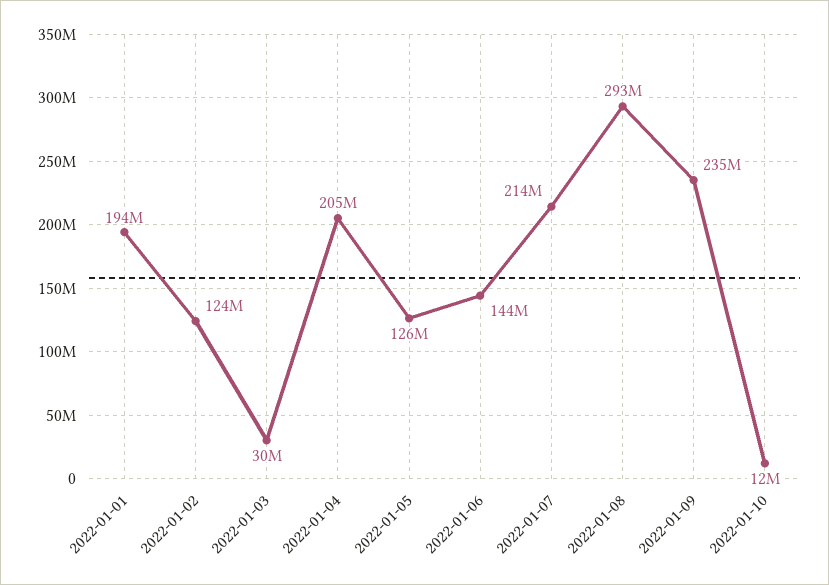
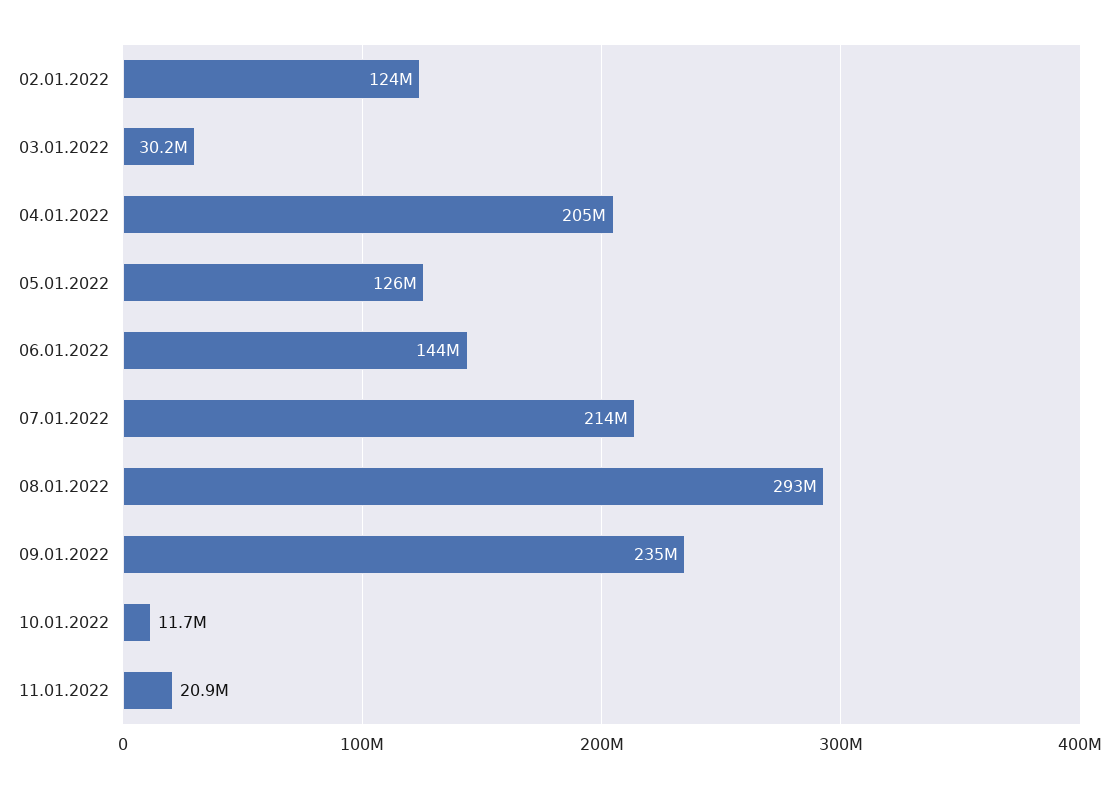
2022-01-01: 194000000 -> none
11.01.2022: none -> 20900000

